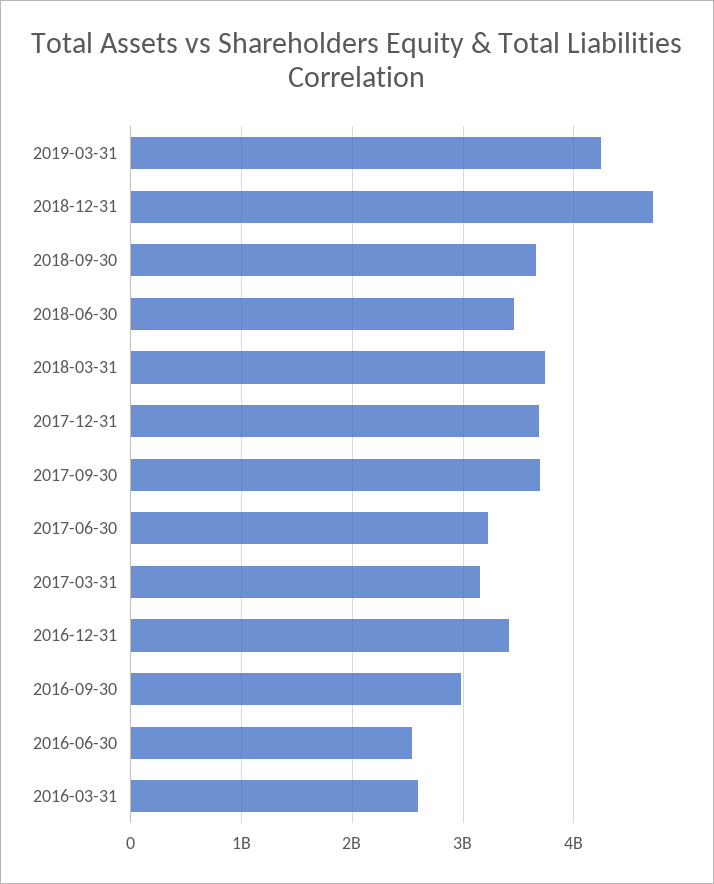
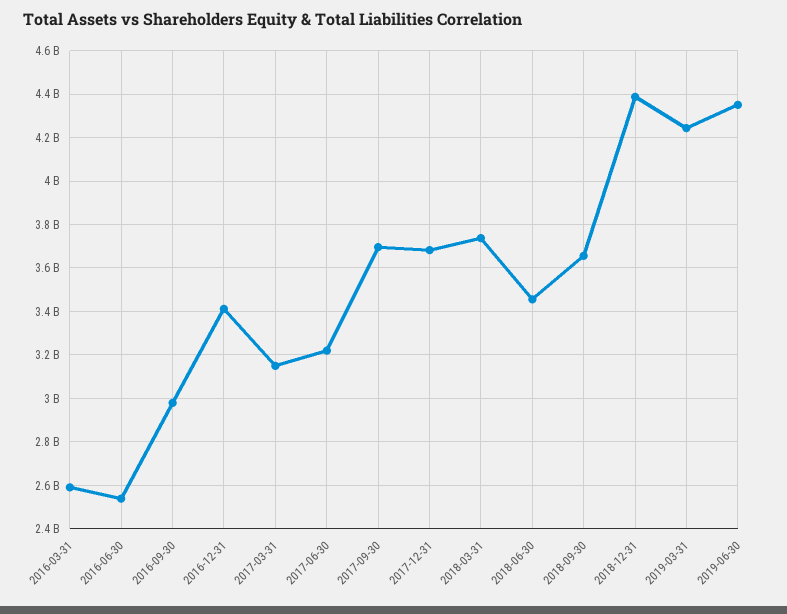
2018-12-31: 4700000000 -> 4400000000
2019-06-30: none -> 4350000000

